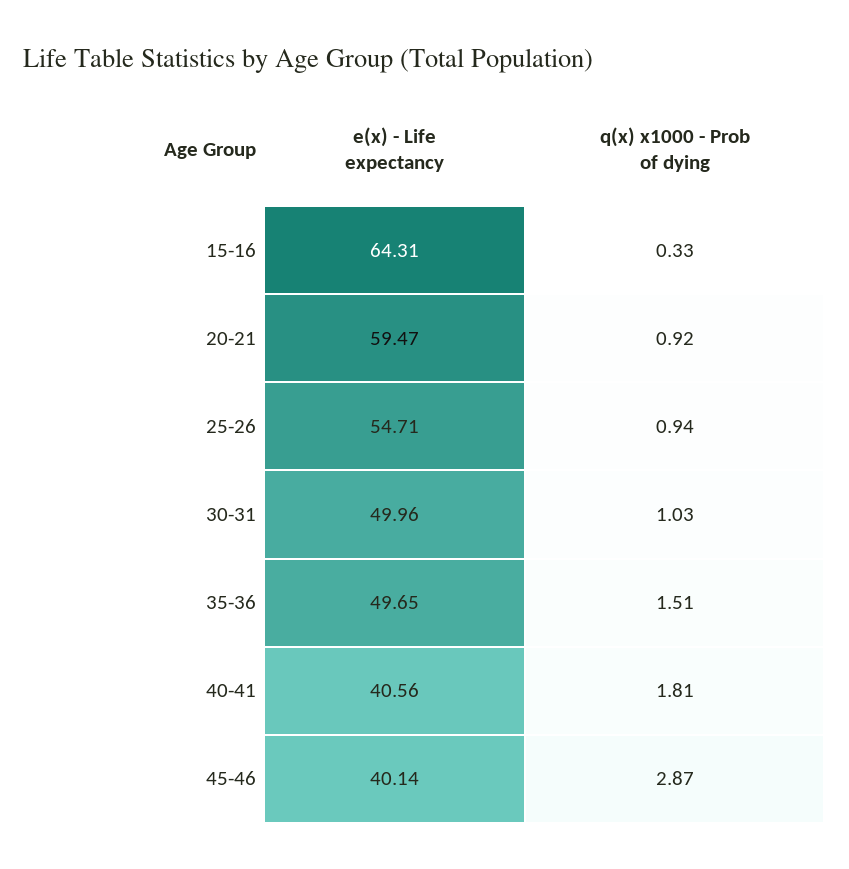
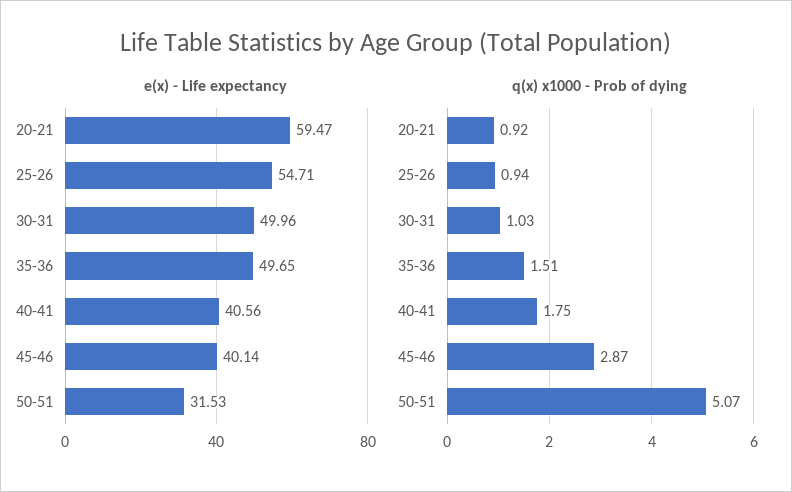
e(x) - Life expectancy, 15-16: 64.31 -> none
q(x) x1000 - Prob of dying, 15-16: 0.33 -> none
q(x) x1000 - Prob of dying, 40-41: 1.81 -> 1.75
e(x) - Life expectancy, 50-51: none -> 31.53
q(x) x1000 - Prob of dying, 50-51: none -> 5.07

